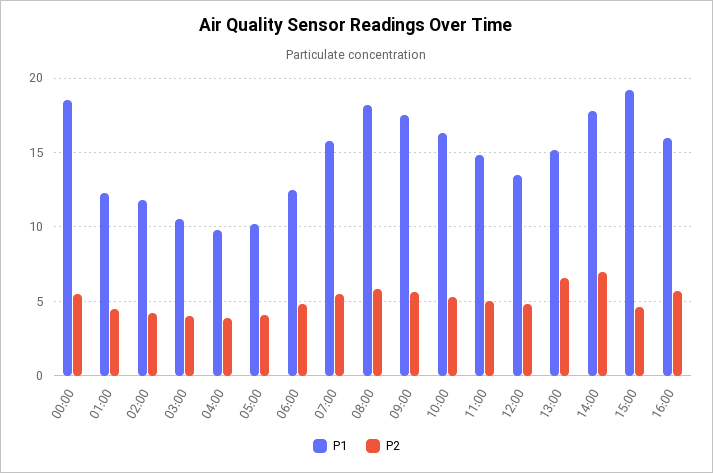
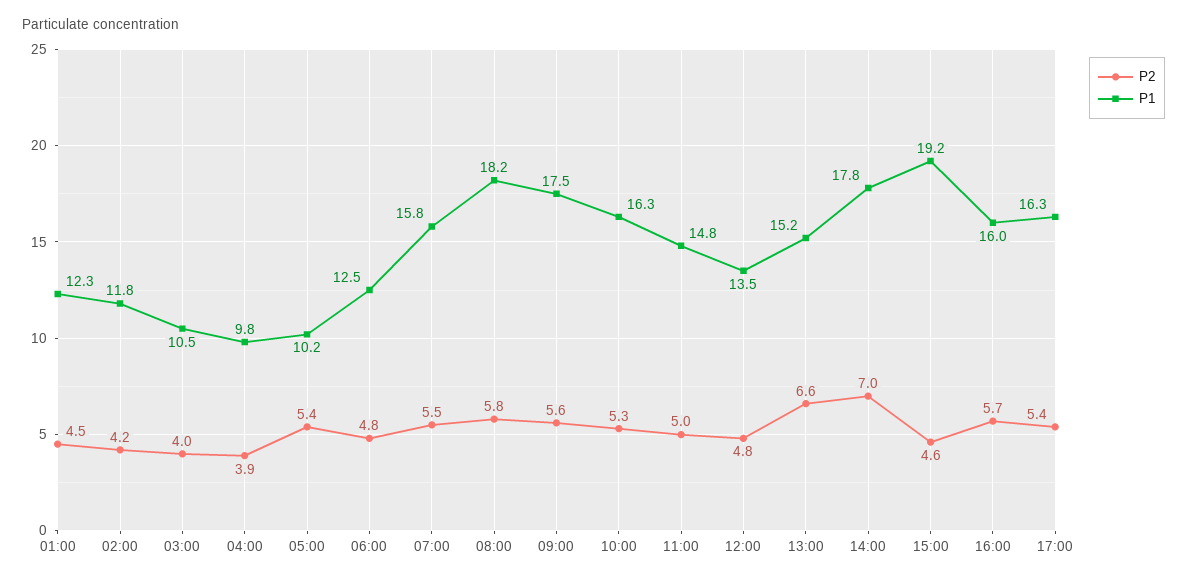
P1, 00:00: 18.5 -> none
P2, 00:00: 5.5 -> none
P2, 05:00: 4 -> 5.4
P2, 17:00: none -> 5.4
P1, 17:00: none -> 16.3

